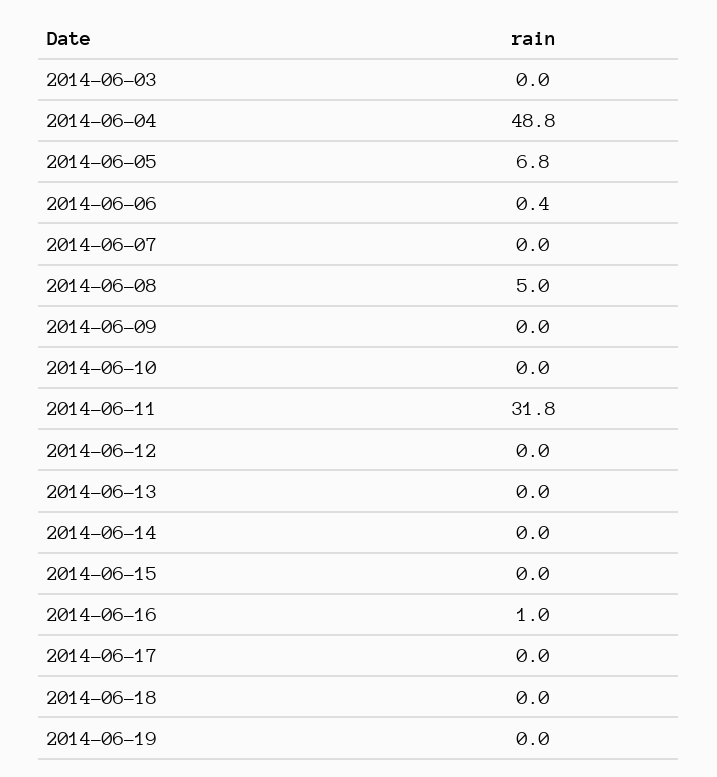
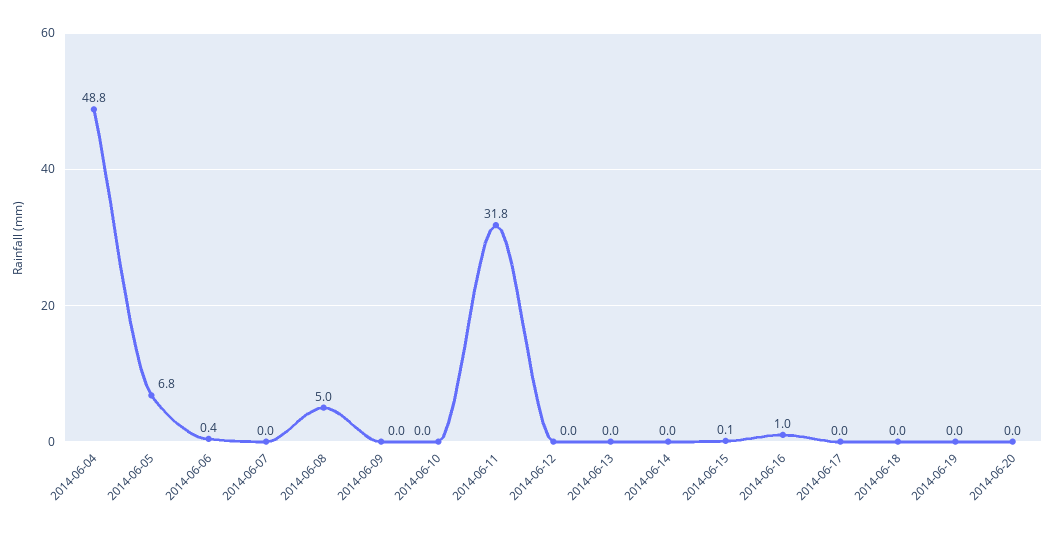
2014-06-03: 0 -> none
2014-06-15: 0 -> 0.1
2014-06-20: none -> 0

